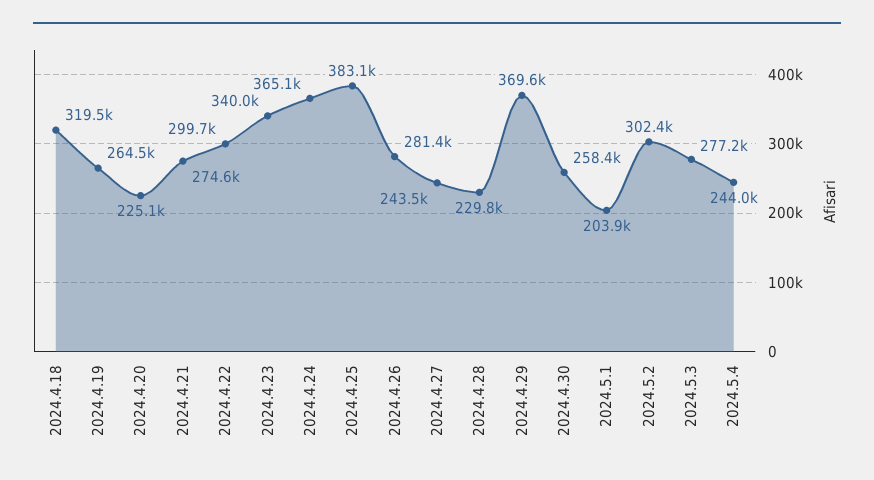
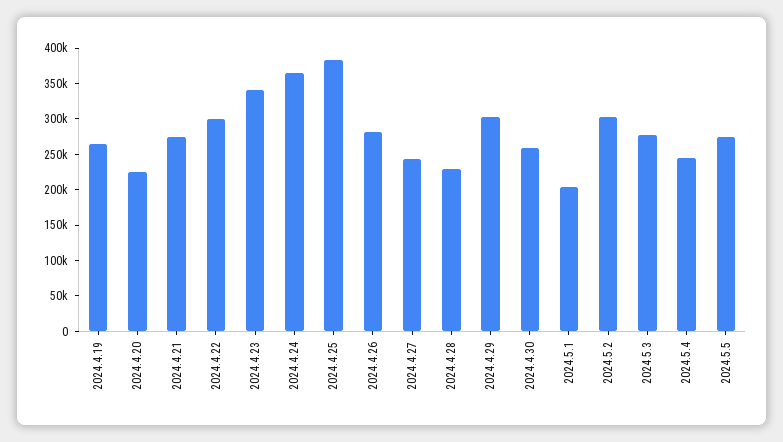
2024.4.18: 319500 -> none
2024.4.29: 369600 -> 300000
2024.5.5: none -> 275000

